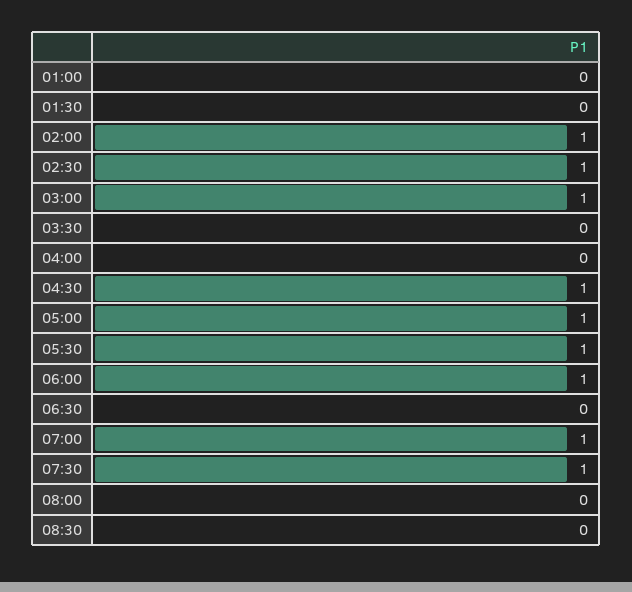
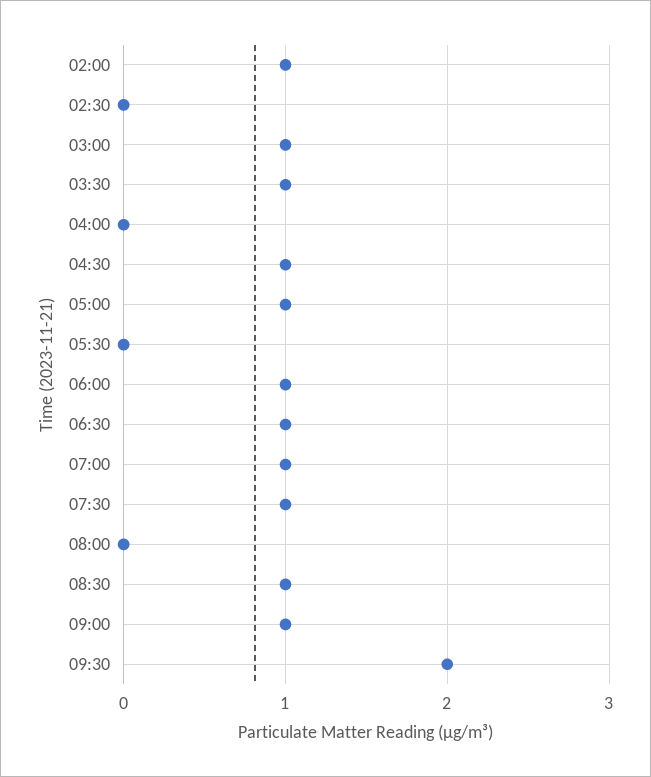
01:00: 0 -> none
01:30: 0 -> none
02:30: 1 -> 0
03:30: 0 -> 1
05:30: 1 -> 0
06:30: 0 -> 1
08:30: 0 -> 1
09:00: none -> 1
09:30: none -> 2

